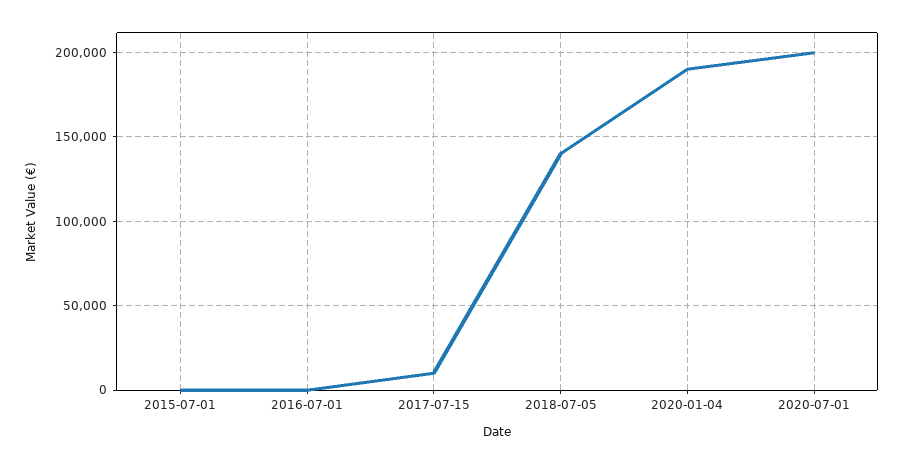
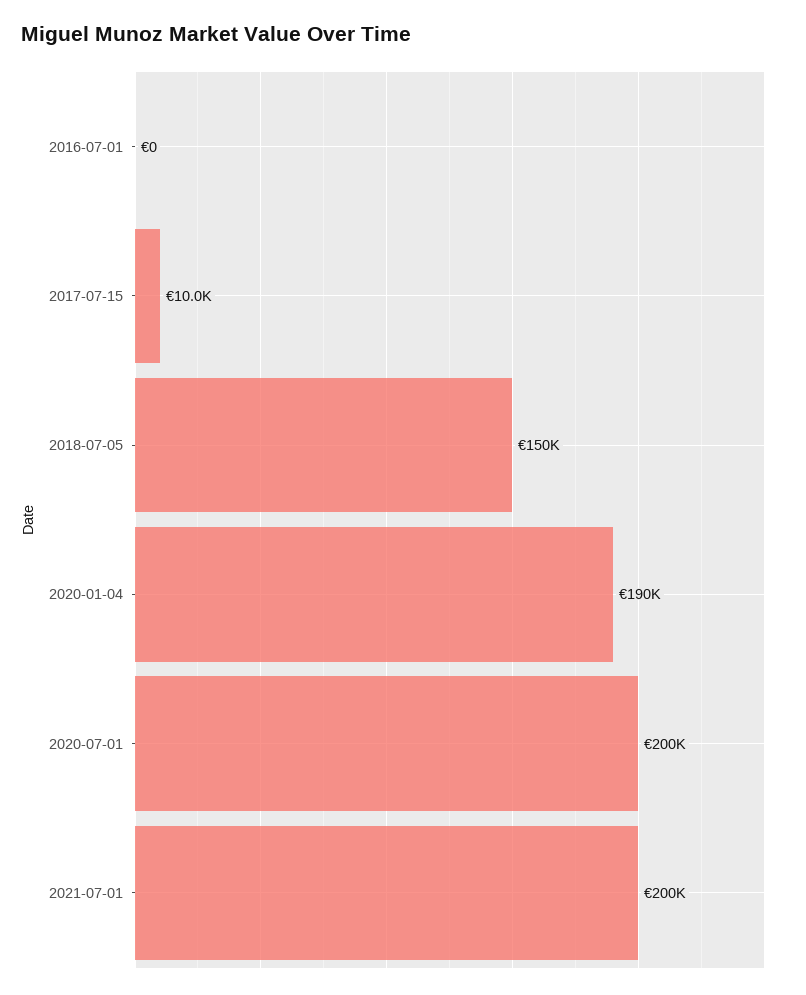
2015-07-01: 0 -> none
2018-07-05: 140000 -> 150000
2021-07-01: none -> 200000

